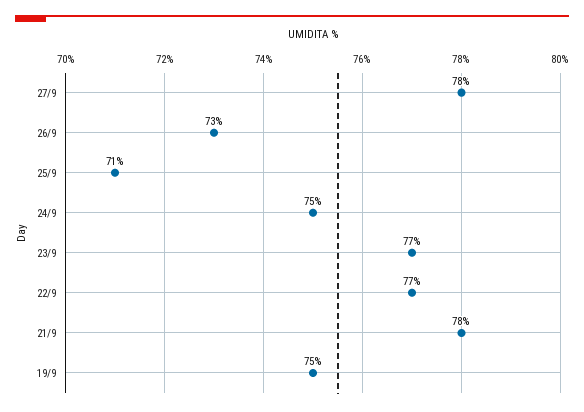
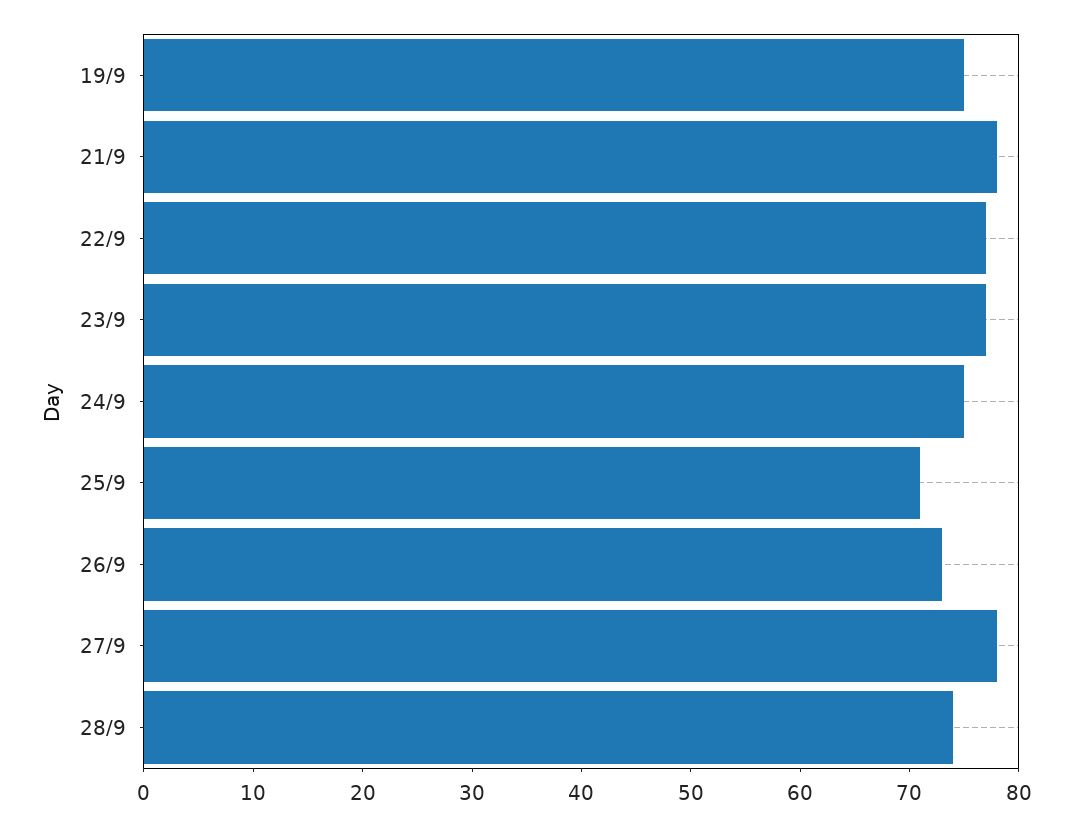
28/9: none -> 74

